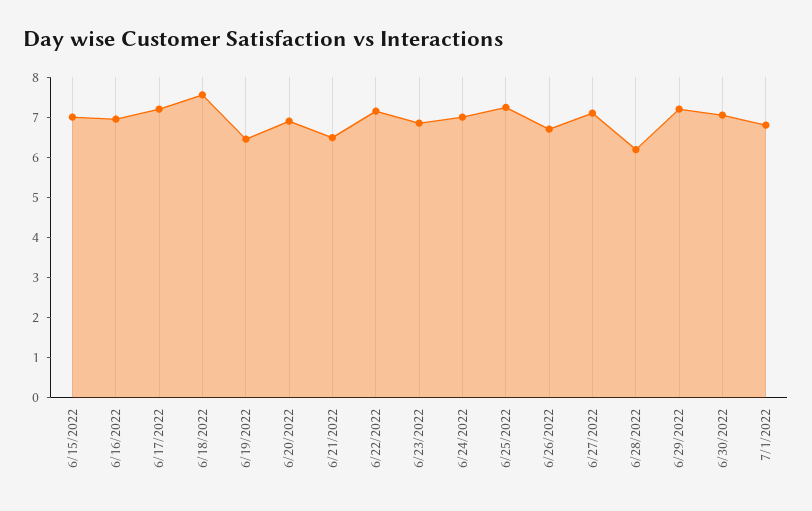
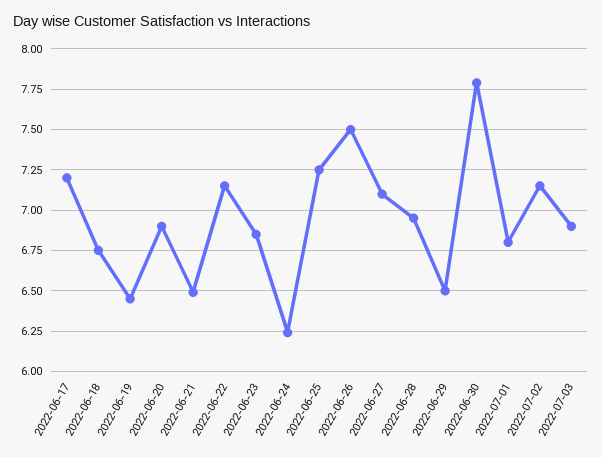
6/15/2022: 7 -> none
6/16/2022: 7 -> none
6/18/2022: 7.5 -> 6.75
6/24/2022: 7 -> 6.25
6/26/2022: 6.75 -> 7.5
6/28/2022: 6.25 -> 6.95
6/29/2022: 7.25 -> 6.5
6/30/2022: 7 -> 7.8
2022-07-02: none -> 7.15
2022-07-03: none -> 6.9

